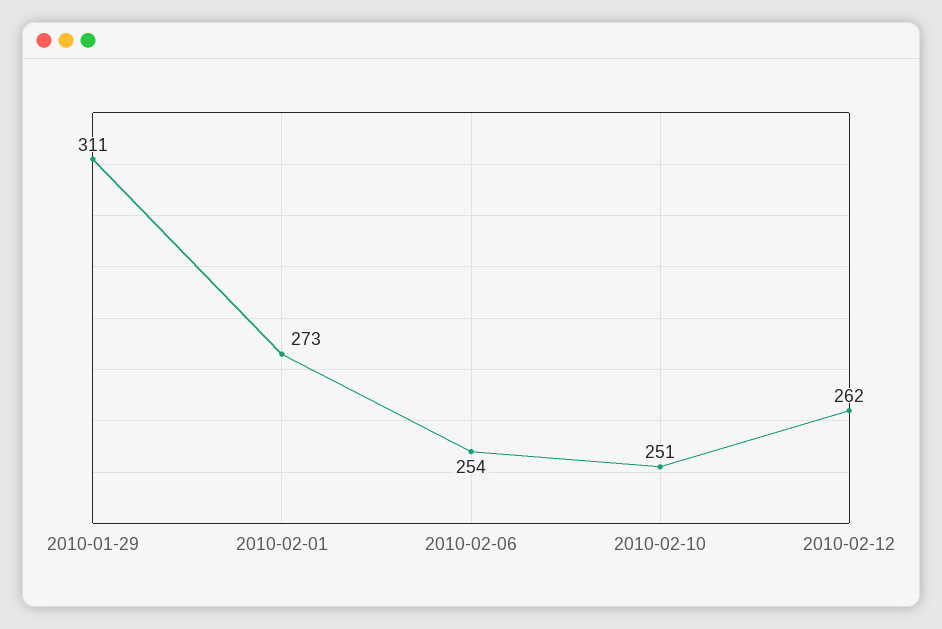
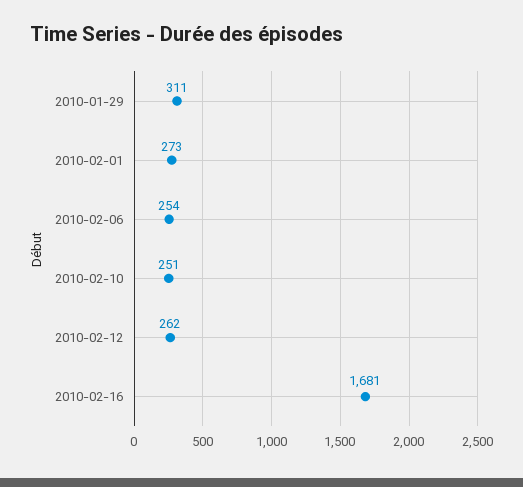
2010-02-16: none -> 1681

